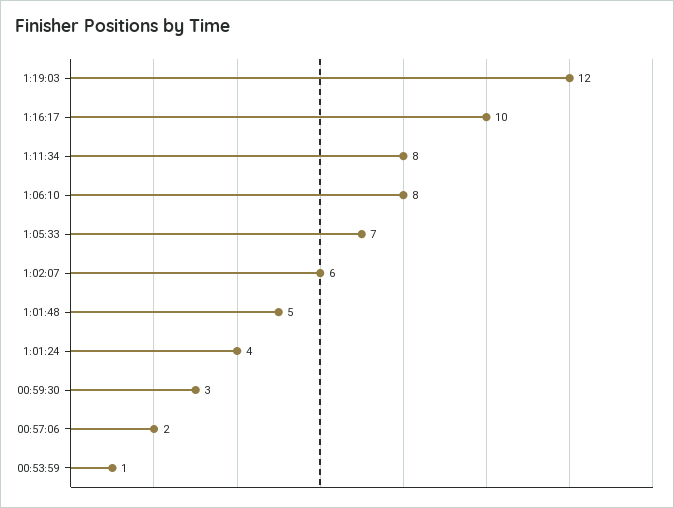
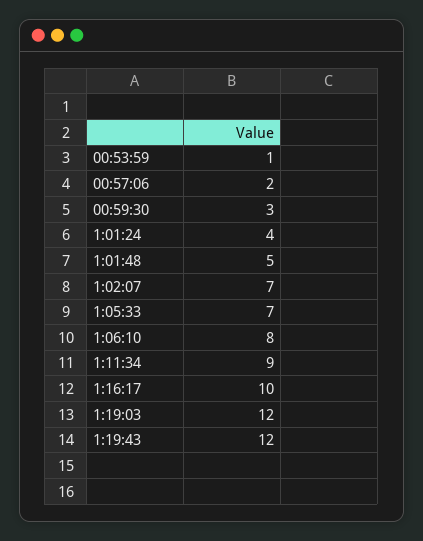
1:11:34: 8 -> 9
1:02:07: 6 -> 7
1:19:43: none -> 12

